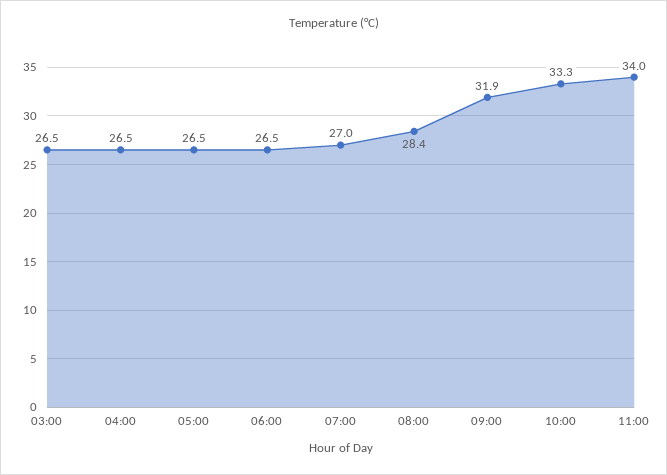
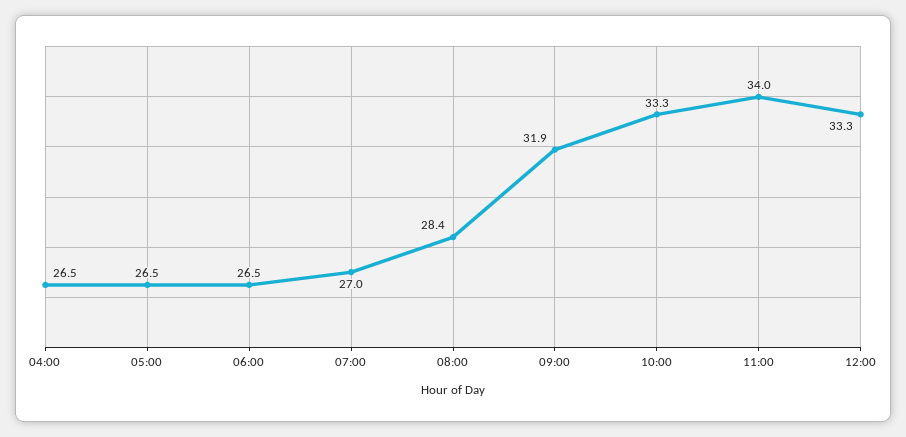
03:00: 26.5 -> none
12:00: none -> 33.3

